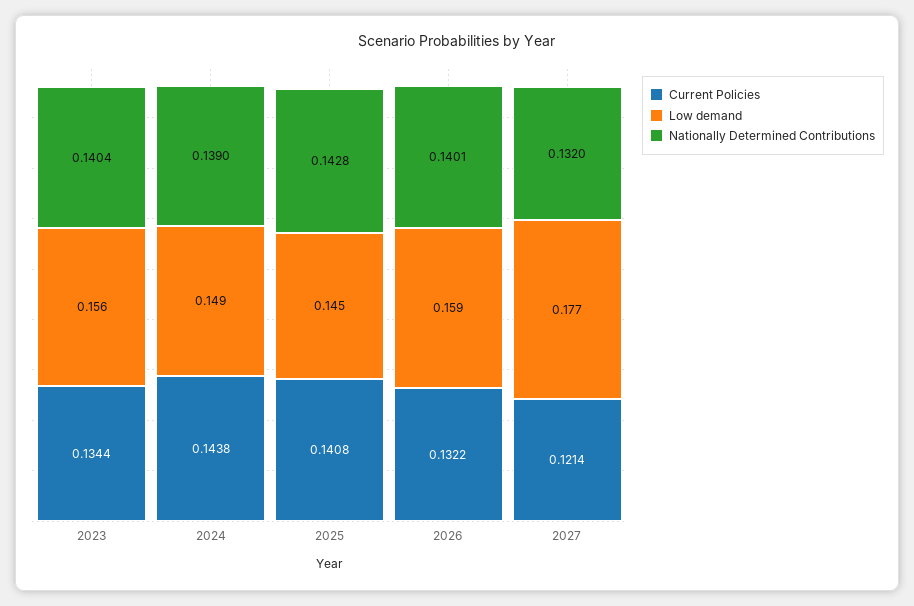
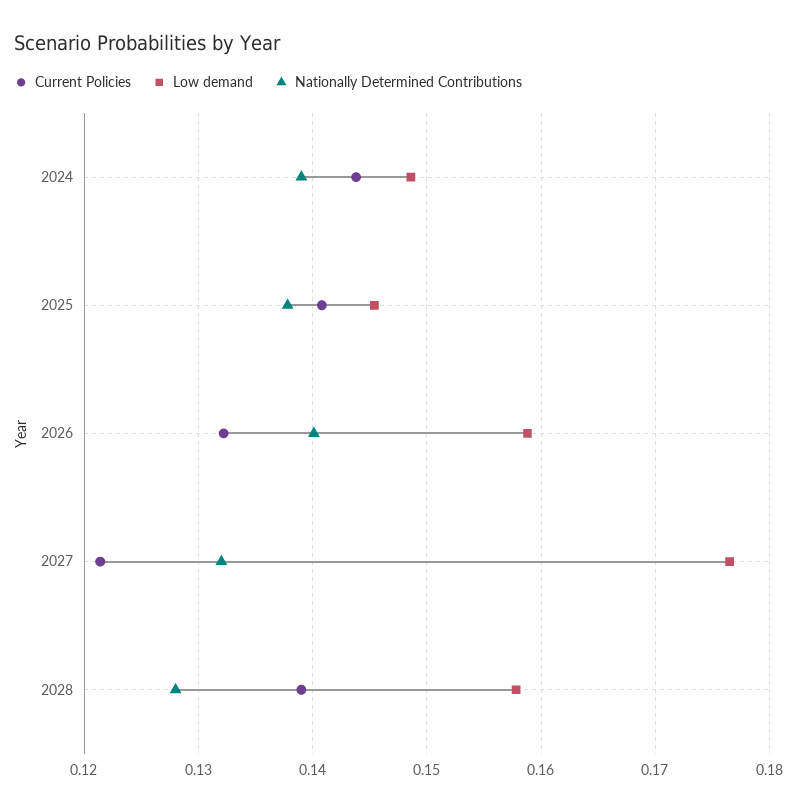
Current Policies, 2023: 0.1344 -> none
Low demand, 2023: 0.156 -> none
Nationally Determined Contributions, 2023: 0.1404 -> none
Nationally Determined Contributions, 2025: 0.1428 -> 0.138
Current Policies, 2028: none -> 0.139
Low demand, 2028: none -> 0.158
Nationally Determined Contributions, 2028: none -> 0.128

